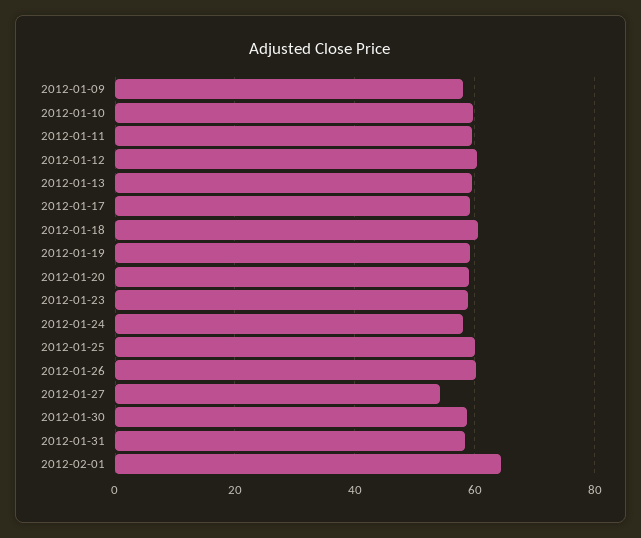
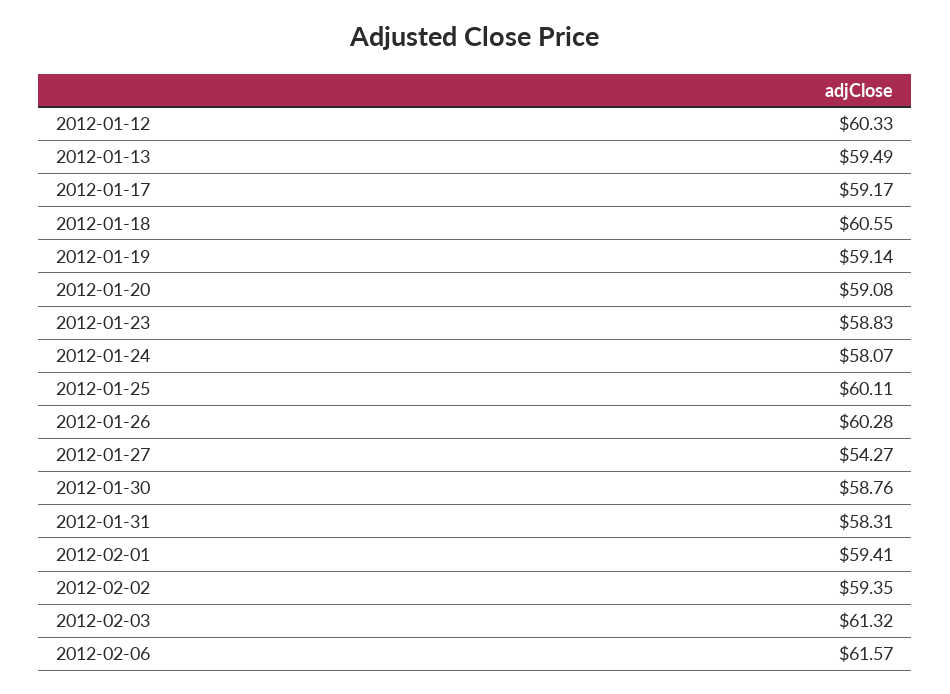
2012-01-09: 58 -> none
2012-01-10: 60 -> none
2012-01-11: 60 -> none
2012-02-01: 64 -> 59.41
2012-02-02: none -> 59.35
2012-02-03: none -> 61.32
2012-02-06: none -> 61.57

